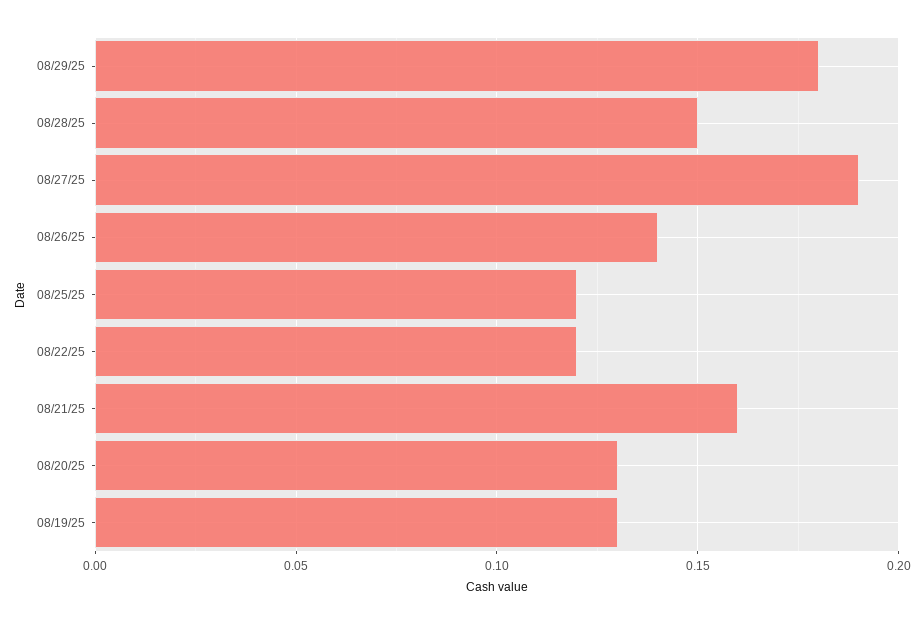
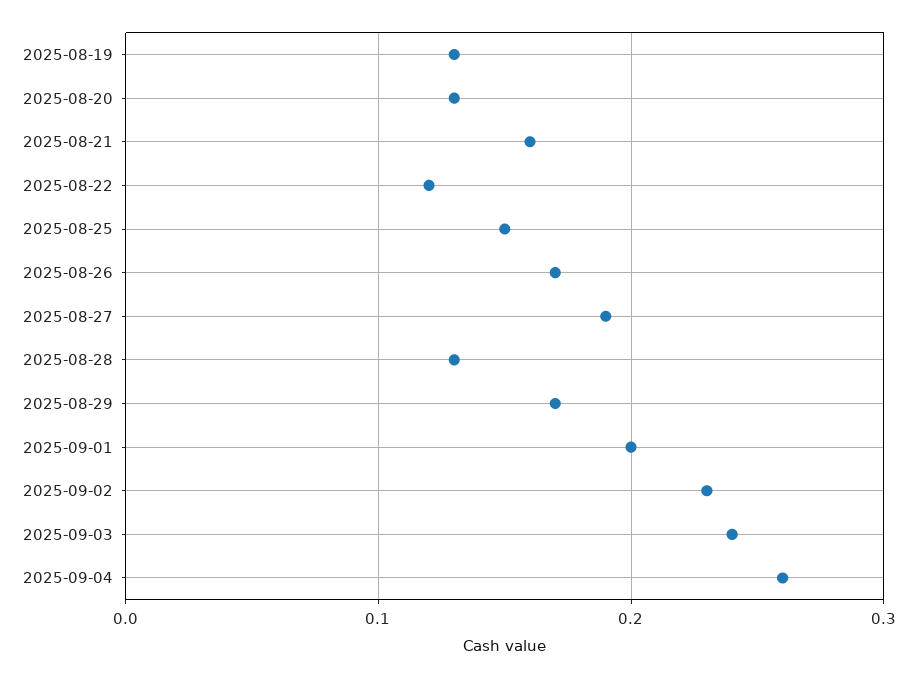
08/29/25: 0.18 -> 0.17
08/28/25: 0.15 -> 0.13
08/26/25: 0.14 -> 0.17
08/25/25: 0.12 -> 0.15
2025-09-01: none -> 0.2
2025-09-02: none -> 0.23
2025-09-03: none -> 0.24
2025-09-04: none -> 0.26

